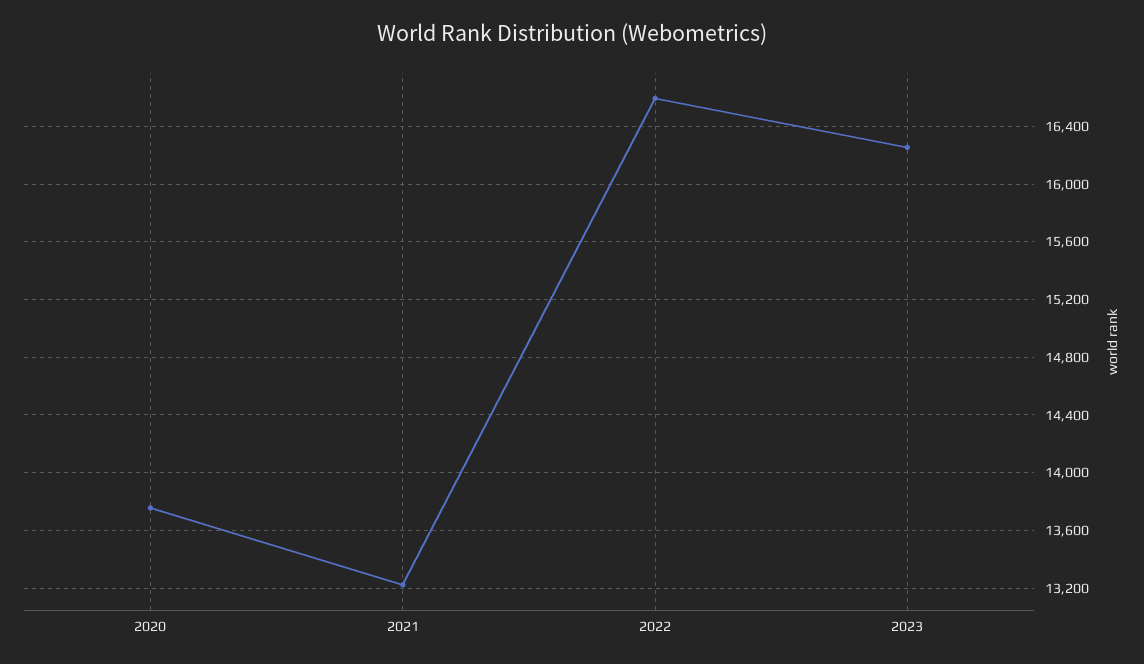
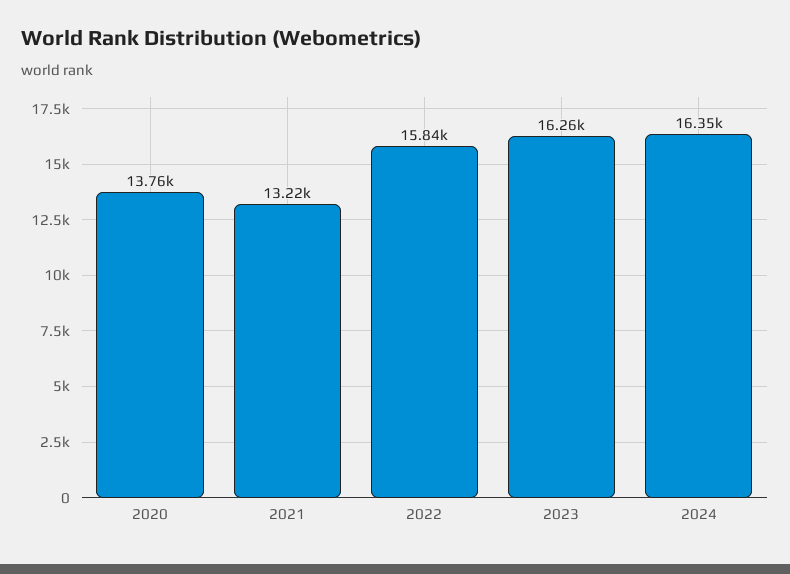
2022: 16600 -> 15840
2024: none -> 16350

